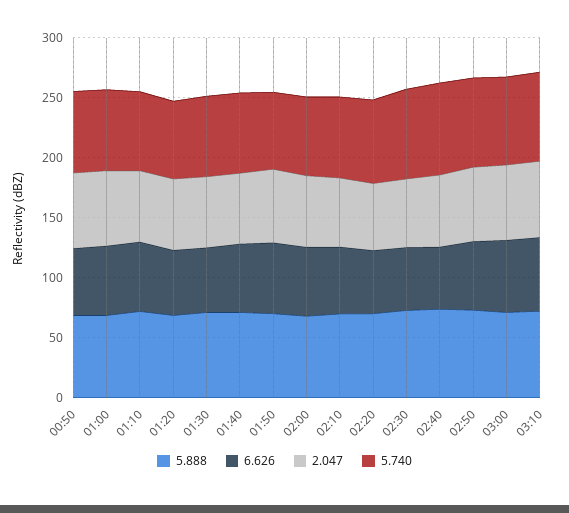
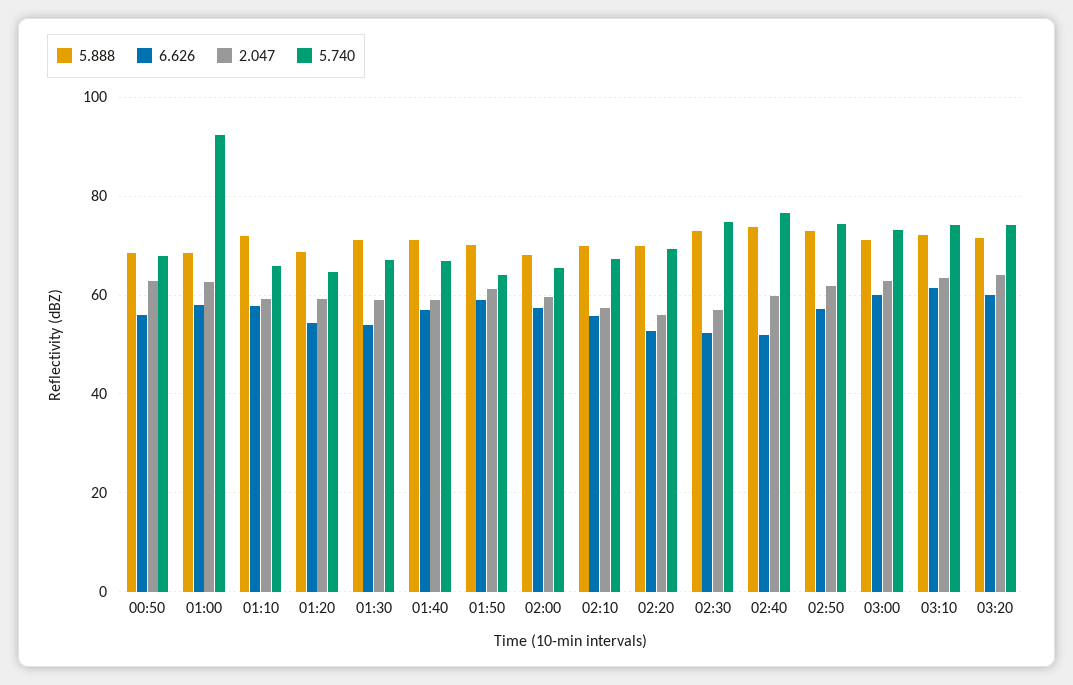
5.740, 01:00: 70 -> 92
5.888, 03:20: none -> 72
6.626, 03:20: none -> 60
2.047, 03:20: none -> 64
5.740, 03:20: none -> 74

